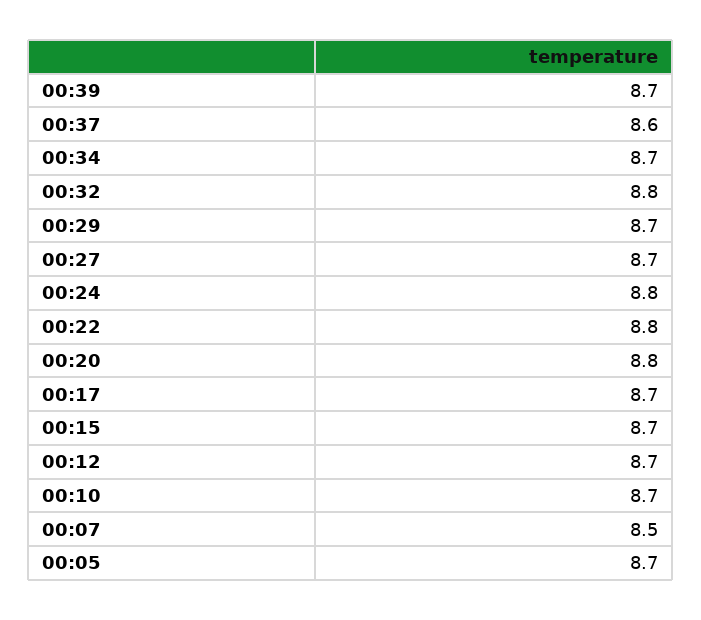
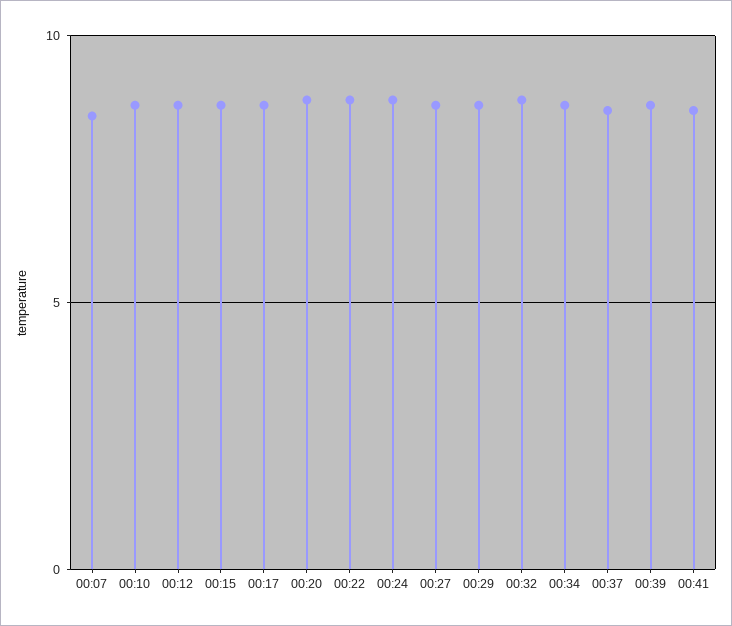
00:05: 8.7 -> none
00:41: none -> 8.5

